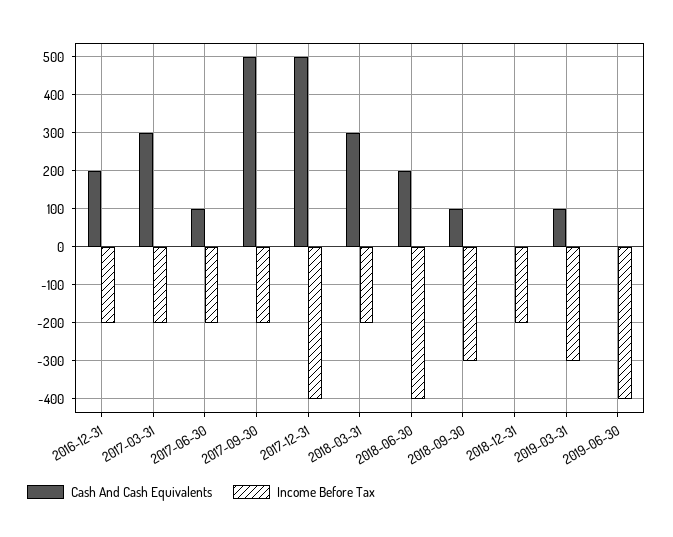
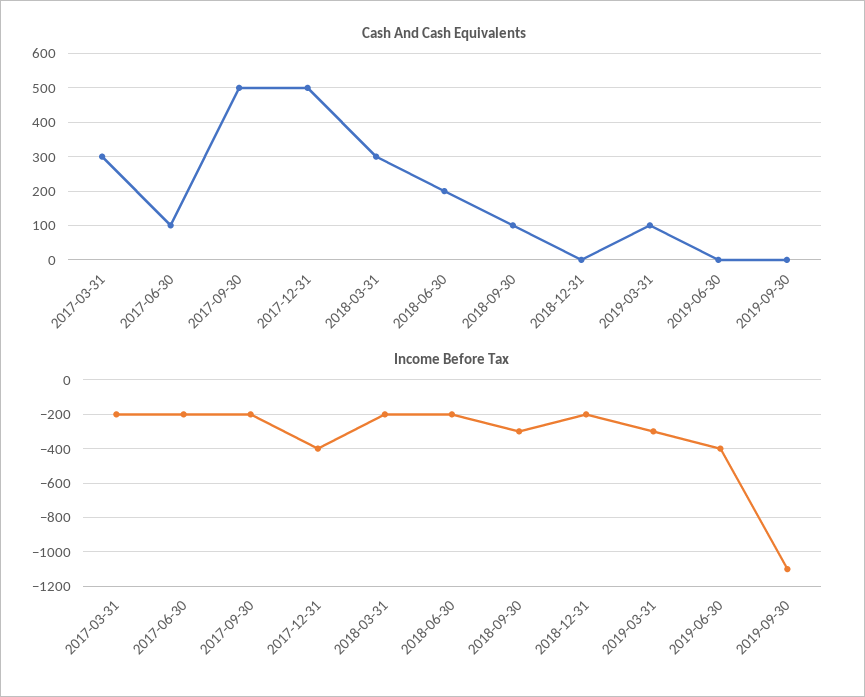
Cash And Cash Equivalents, 2016-12-31: 200 -> none
Income Before Tax, 2016-12-31: -200 -> none
Income Before Tax, 2018-06-30: -400 -> -200
Cash And Cash Equivalents, 2019-09-30: none -> 0
Income Before Tax, 2019-09-30: none -> -1100

